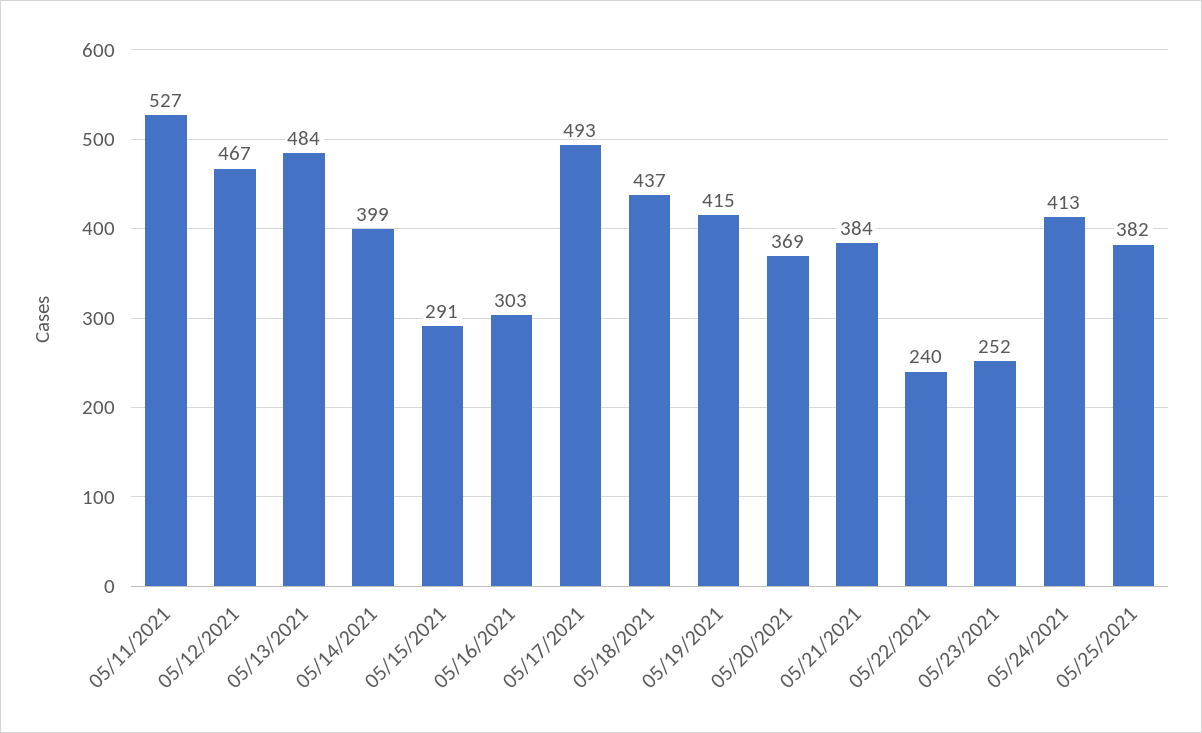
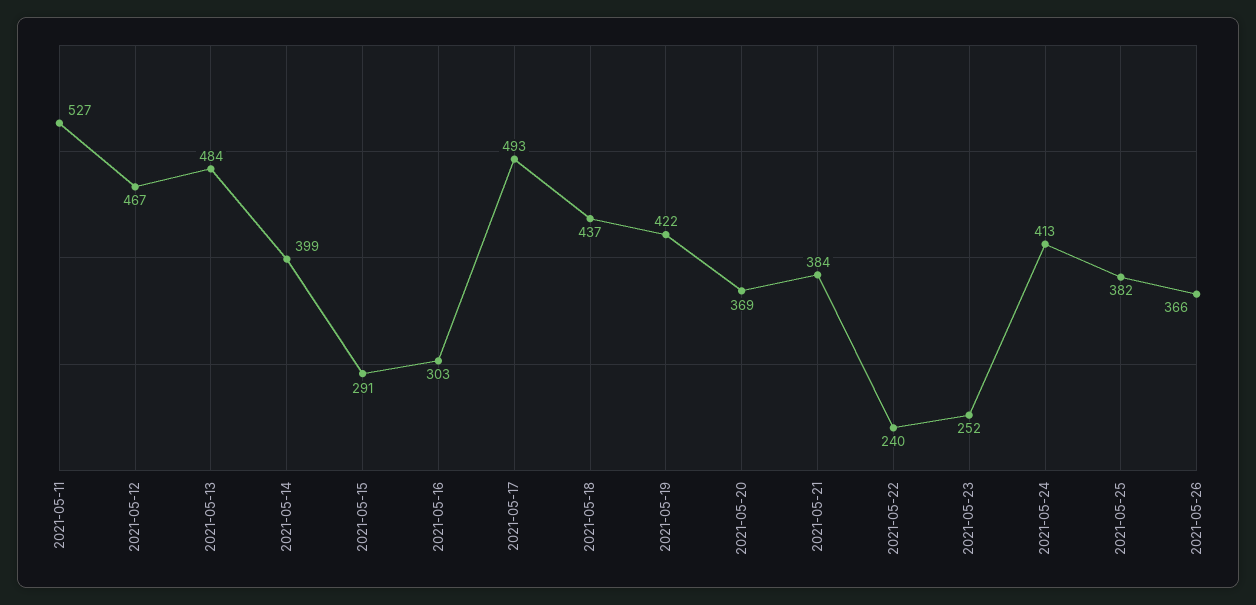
05/19/2021: 415 -> 422
2021-05-26: none -> 366

